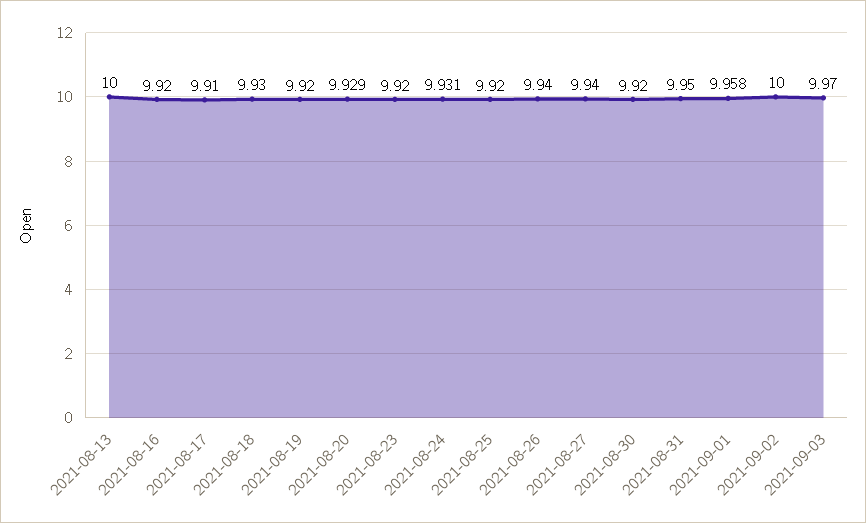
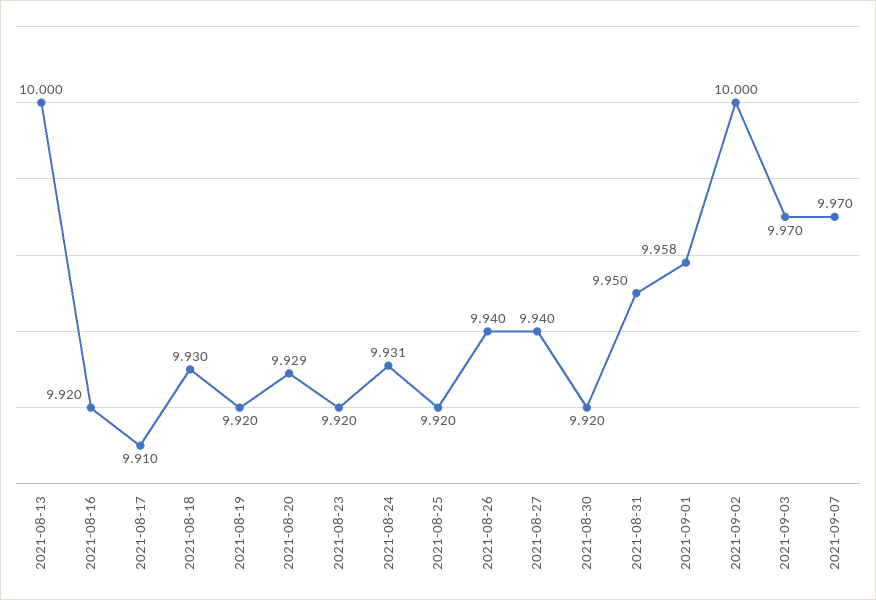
2021-09-07: none -> 9.97

